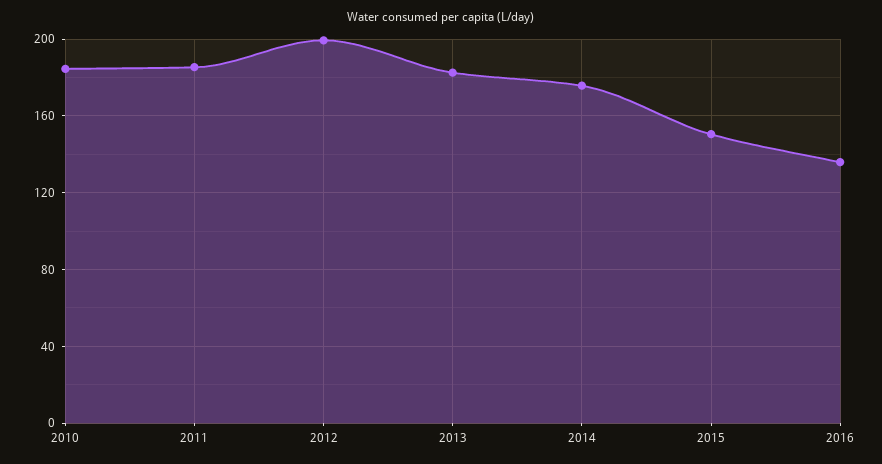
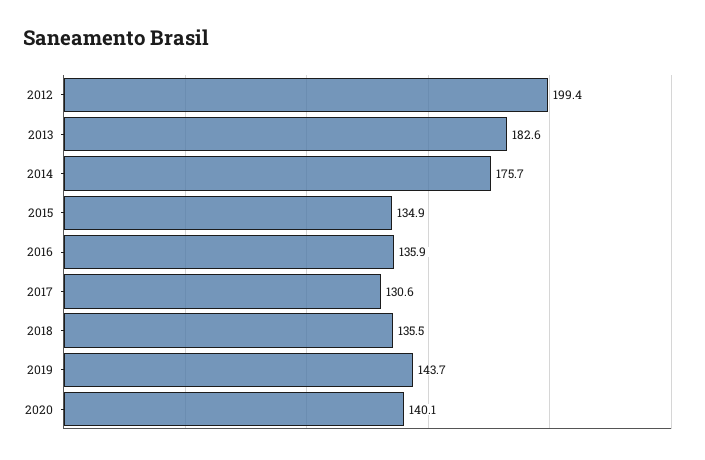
2010: 185 -> none
2011: 185 -> none
2015: 150 -> 134.9
2017: none -> 130.6
2018: none -> 135.5
2019: none -> 143.7
2020: none -> 140.1

